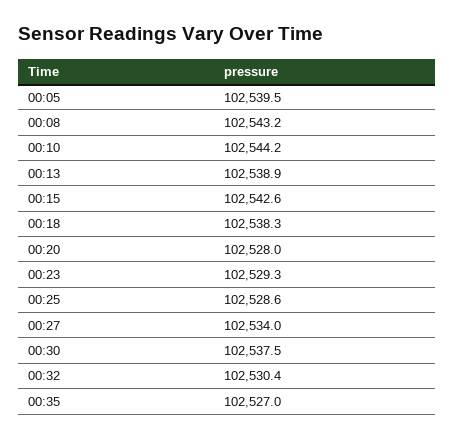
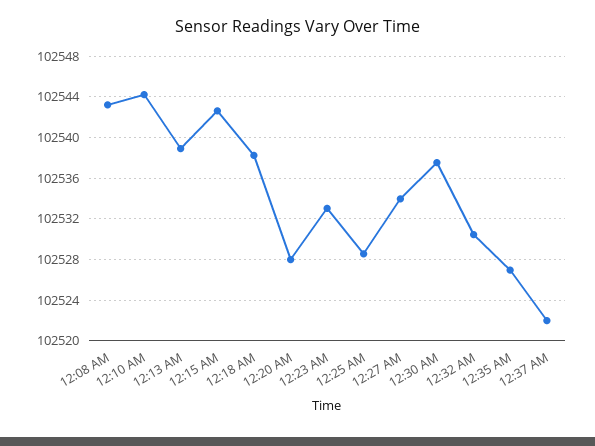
00:05: 102539.5 -> none
00:23: 102529.3 -> 102533
12:37 AM: none -> 102522

